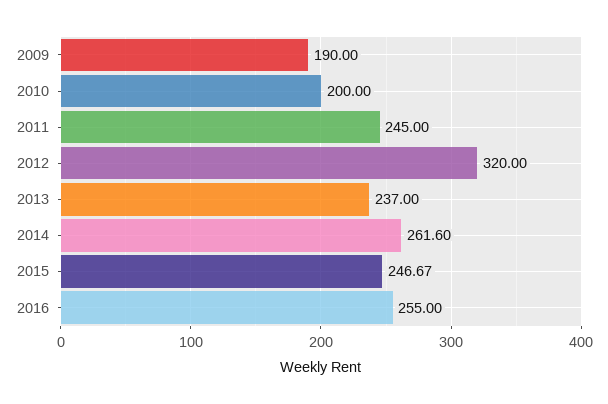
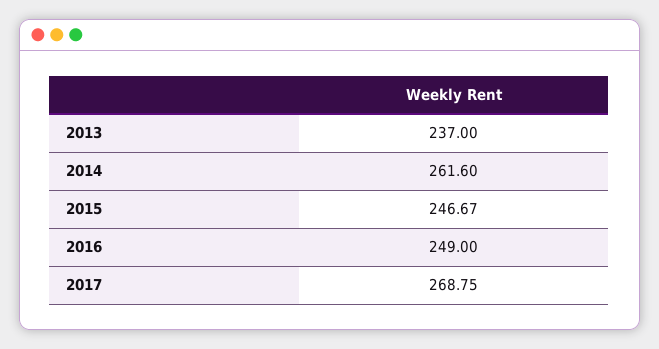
2009: 190 -> none
2010: 200 -> none
2011: 245 -> none
2012: 320 -> none
2016: 255 -> 249
2017: none -> 268.75

